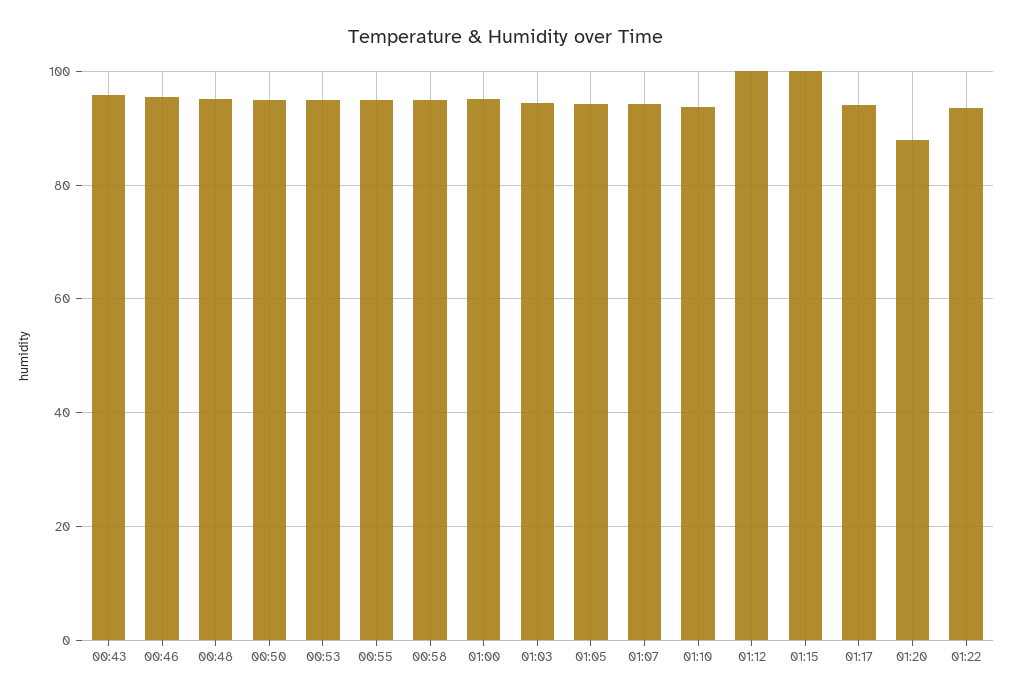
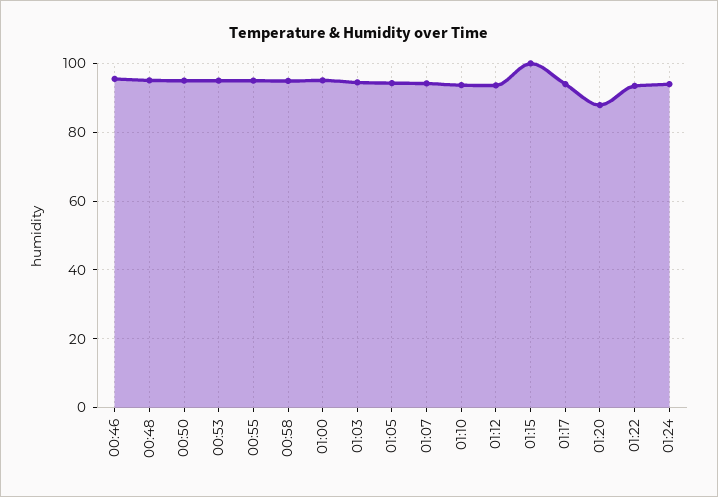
00:43: 96 -> none
01:12: 100 -> 94
01:24: none -> 94

